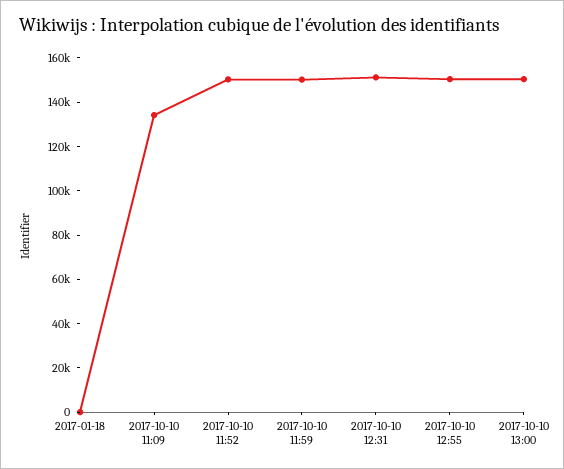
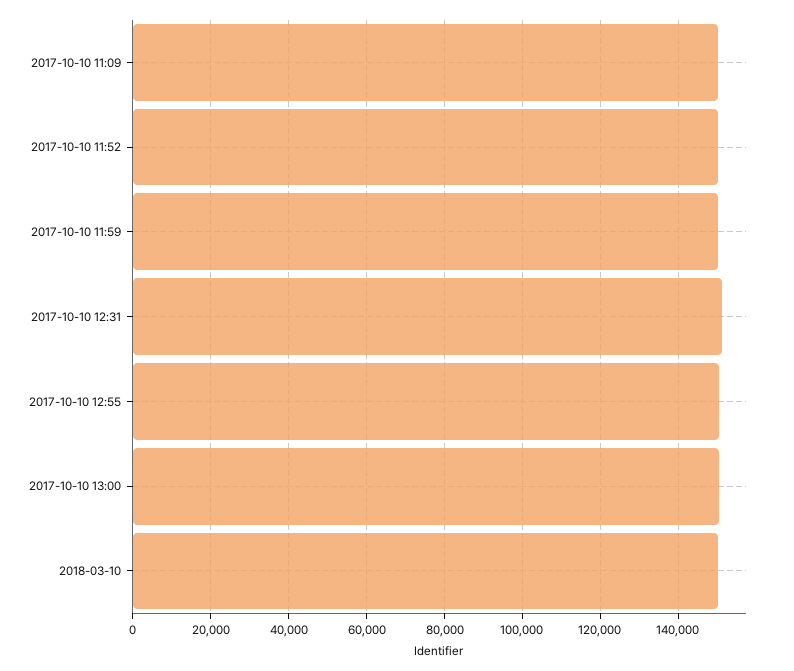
2017-01-18: 0 -> none
2017-10-10 11:09: 135000 -> 150000
2018-03-10: none -> 150000

